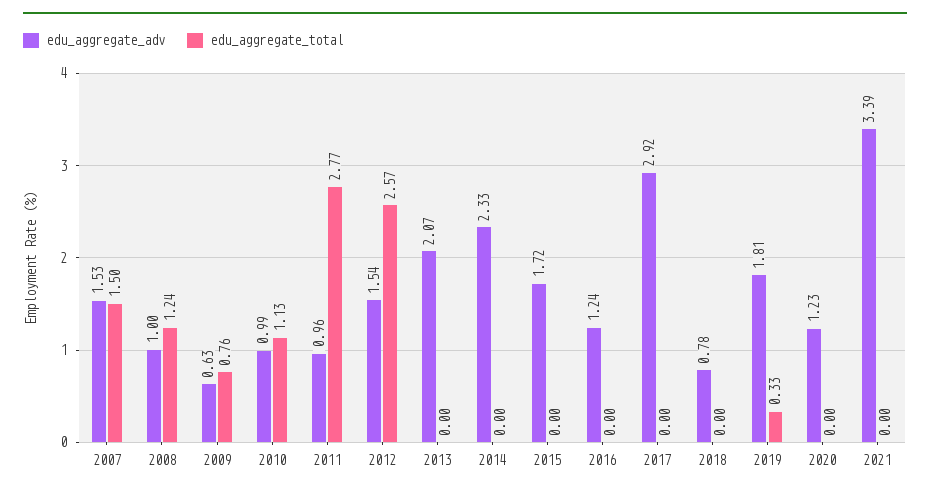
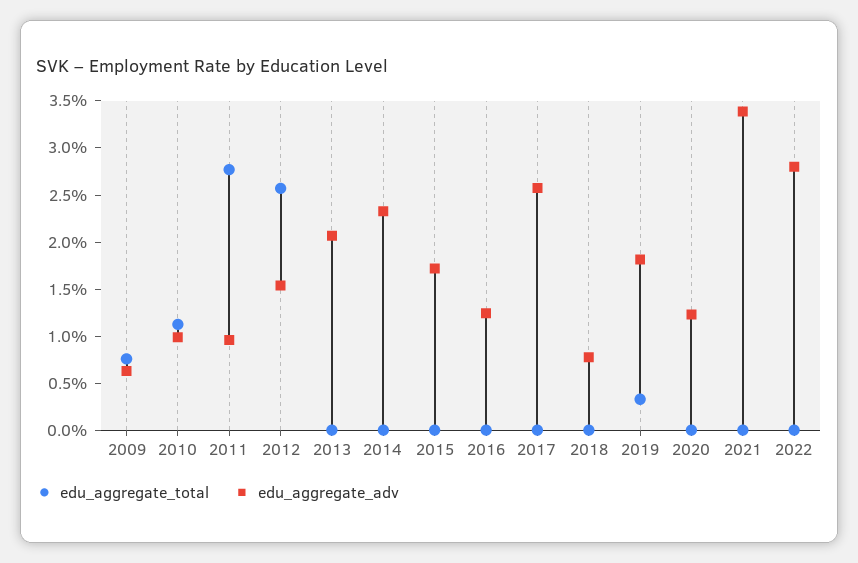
edu_aggregate_adv, 2007: 1.53 -> none
edu_aggregate_total, 2007: 1.5 -> none
edu_aggregate_adv, 2008: 1 -> none
edu_aggregate_total, 2008: 1.24 -> none
edu_aggregate_adv, 2017: 2.92 -> 2.6
edu_aggregate_total, 2022: none -> 0
edu_aggregate_adv, 2022: none -> 2.8

